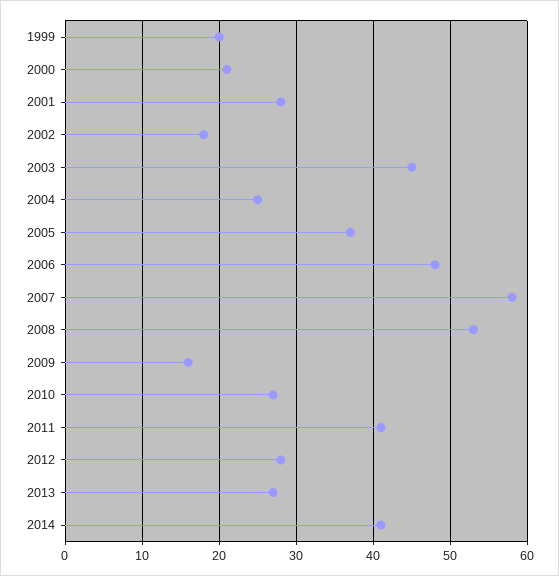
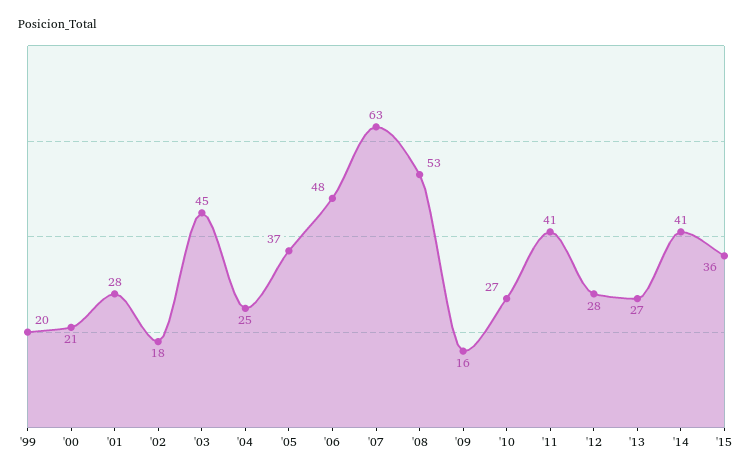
2007: 58 -> 63
'15: none -> 36

